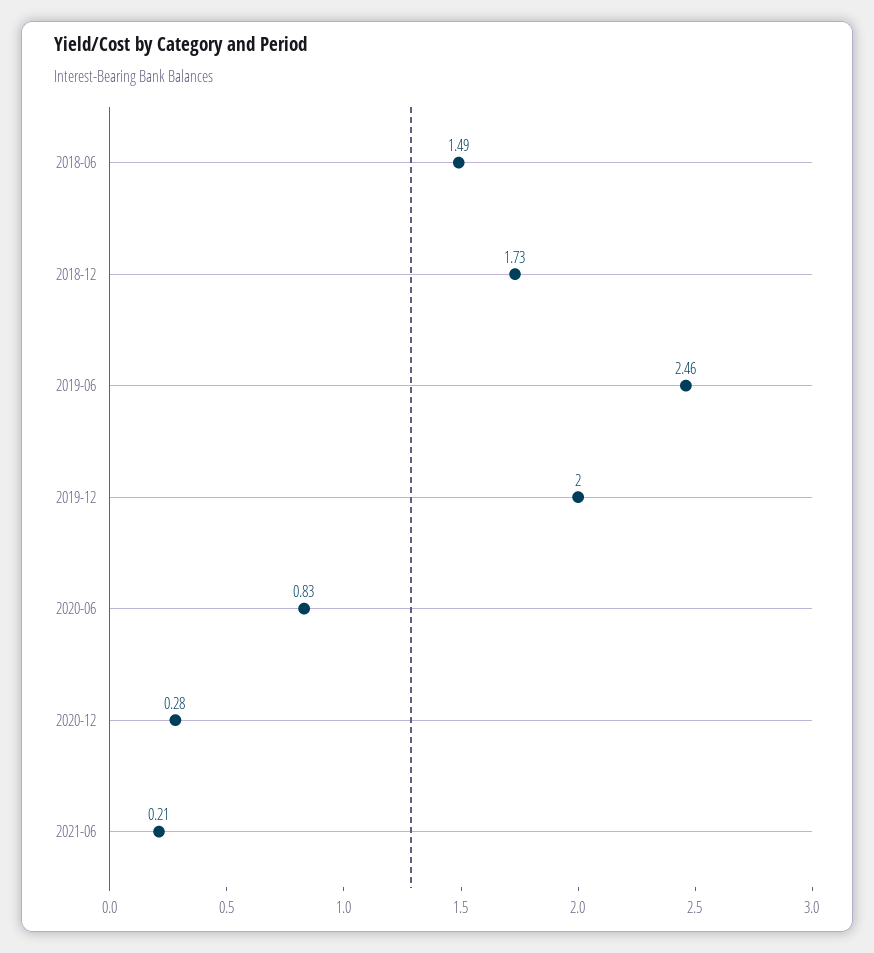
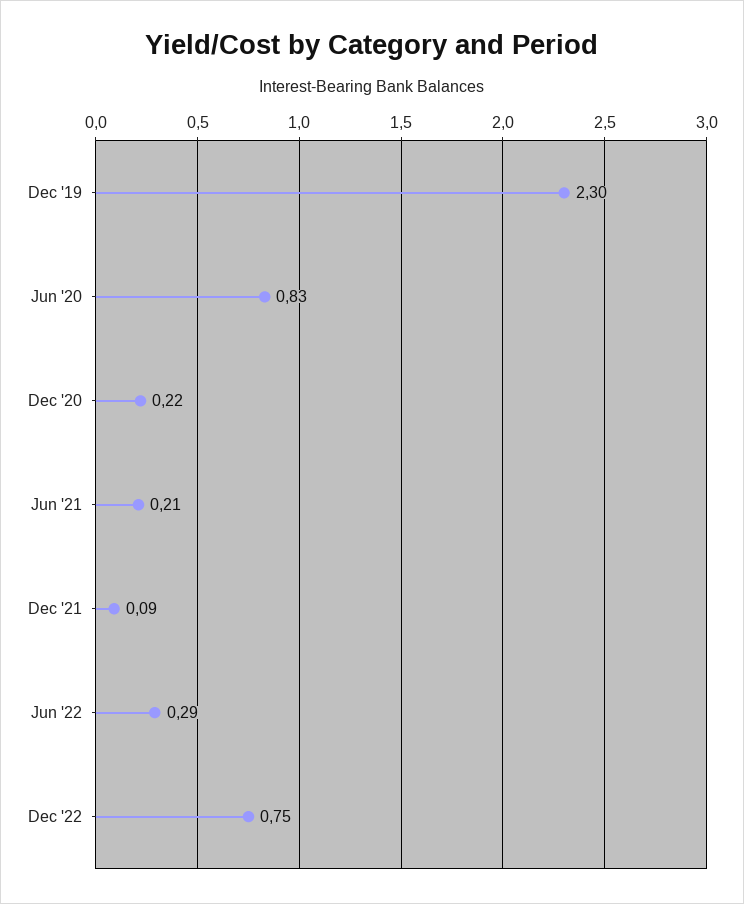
2018-06: 1.49 -> none
2018-12: 1.73 -> none
2019-06: 2.46 -> none
2019-12: 2 -> 2.3
2020-12: 0.28 -> 0.22
Dec '21: none -> 0.09
Jun '22: none -> 0.29
Dec '22: none -> 0.75

